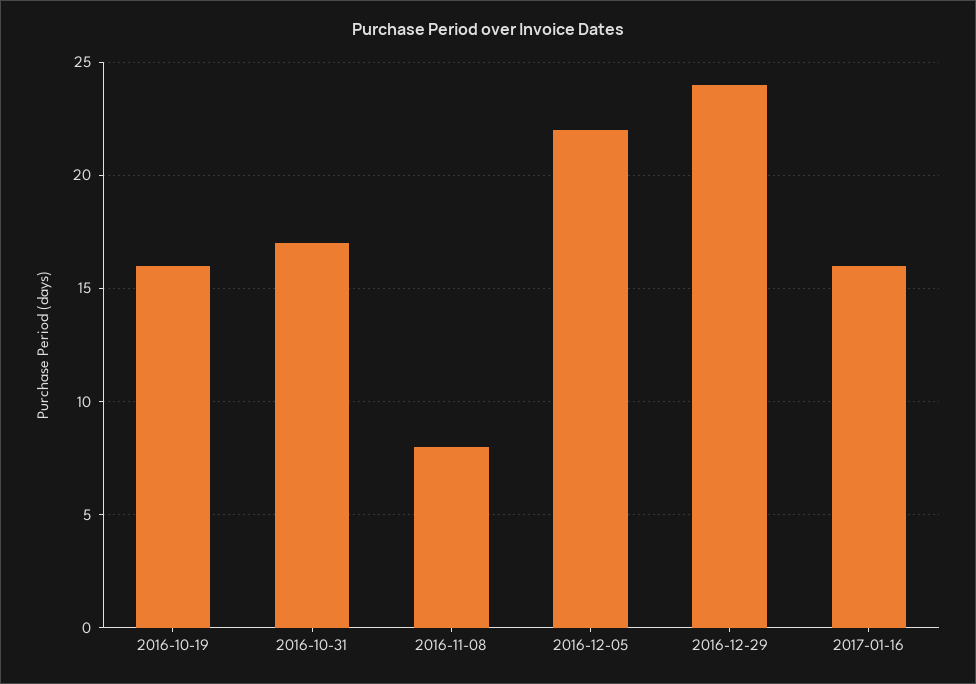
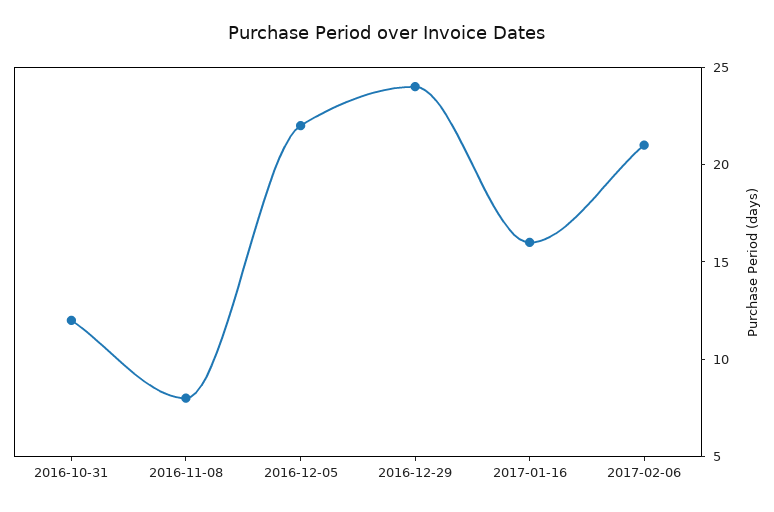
2016-10-19: 16 -> none
2016-10-31: 17 -> 12
2017-02-06: none -> 21

